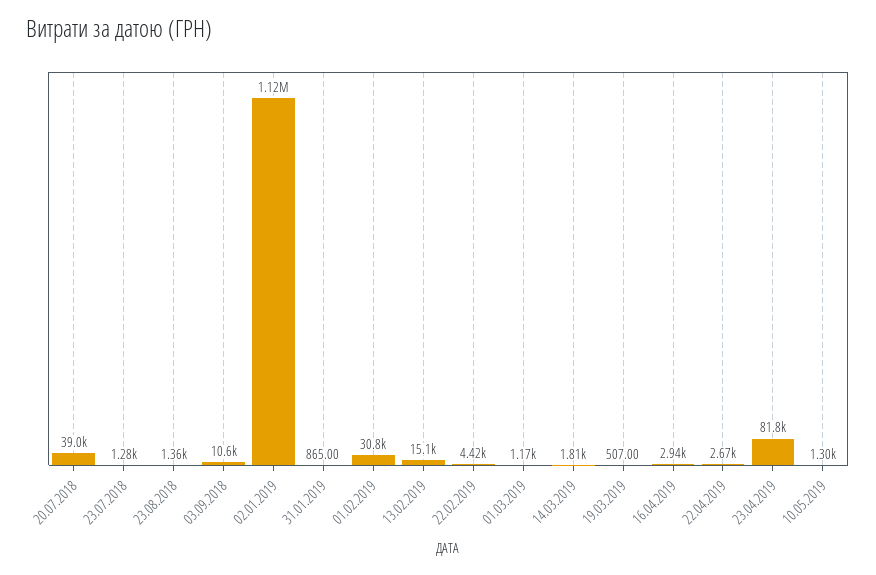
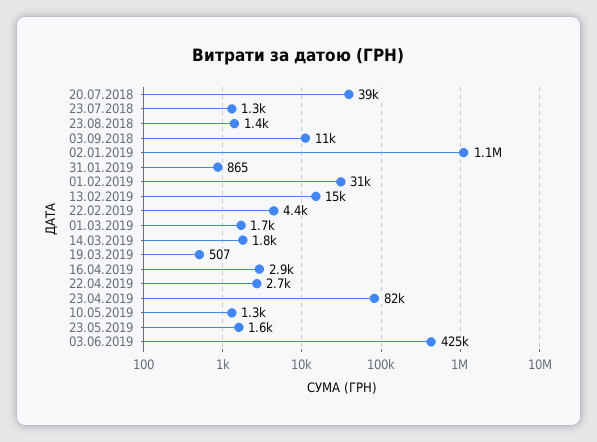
01.03.2019: 1170 -> 1700
23.05.2019: none -> 1600
03.06.2019: none -> 425000

